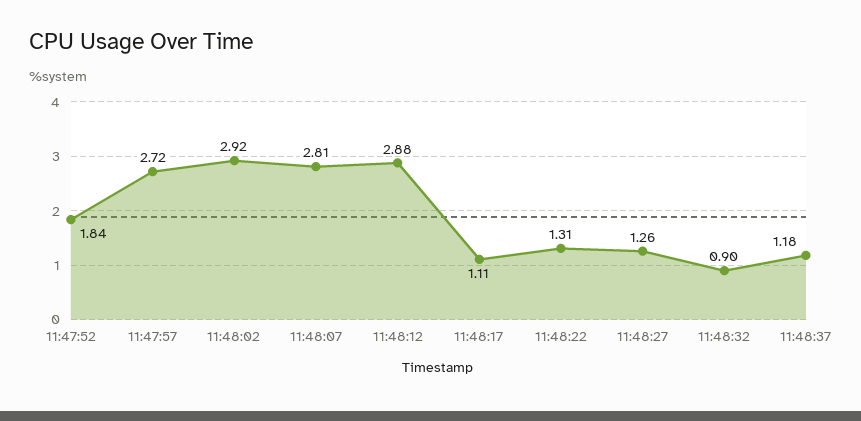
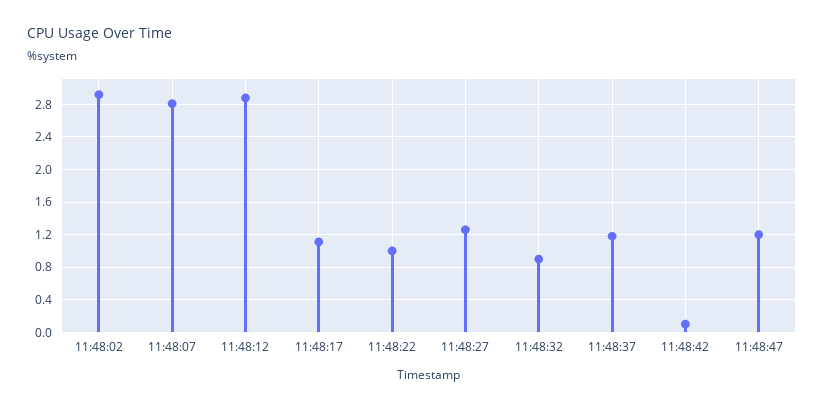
11:47:52: 1.84 -> none
11:47:57: 2.72 -> none
11:48:22: 1.31 -> 1
11:48:42: none -> 0.1
11:48:47: none -> 1.2

